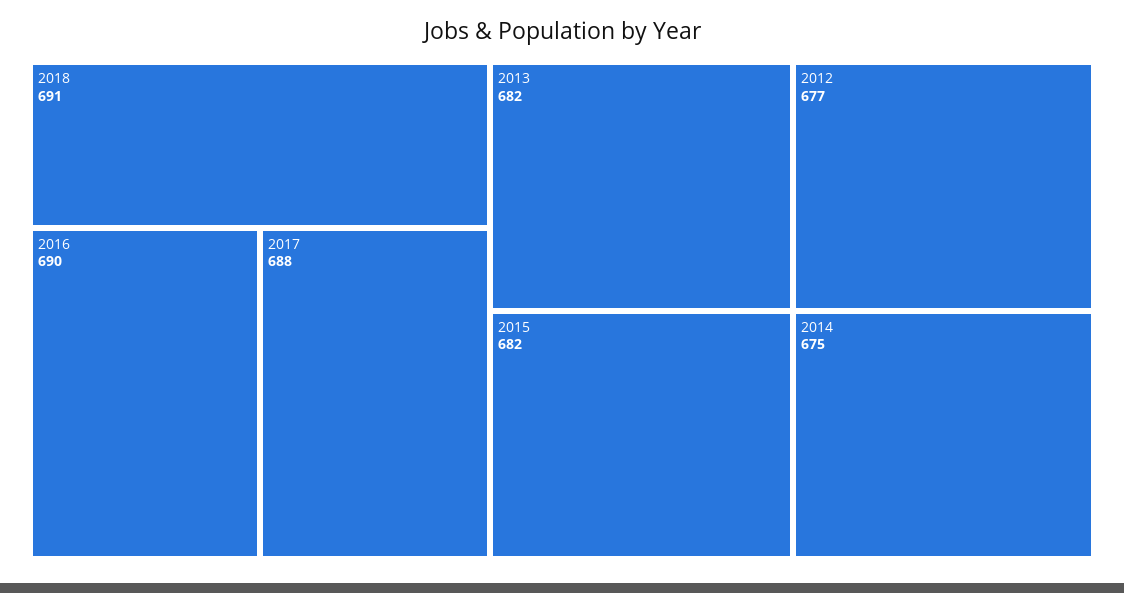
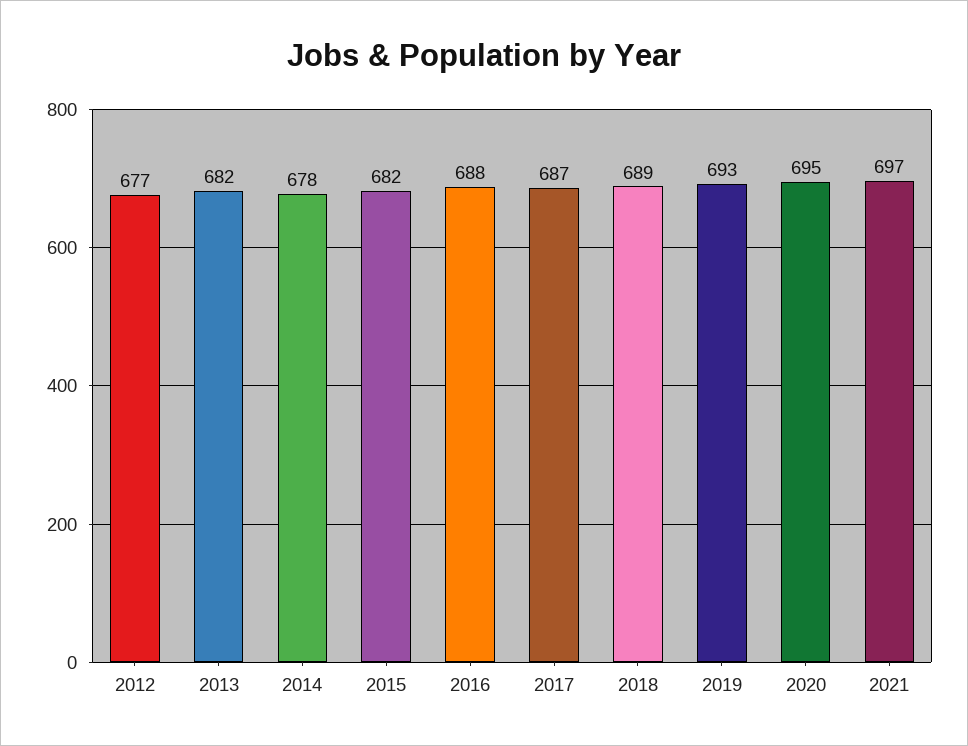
2018: 691 -> 689
2016: 690 -> 688
2017: 688 -> 687
2014: 675 -> 678
2019: none -> 693
2020: none -> 695
2021: none -> 697

